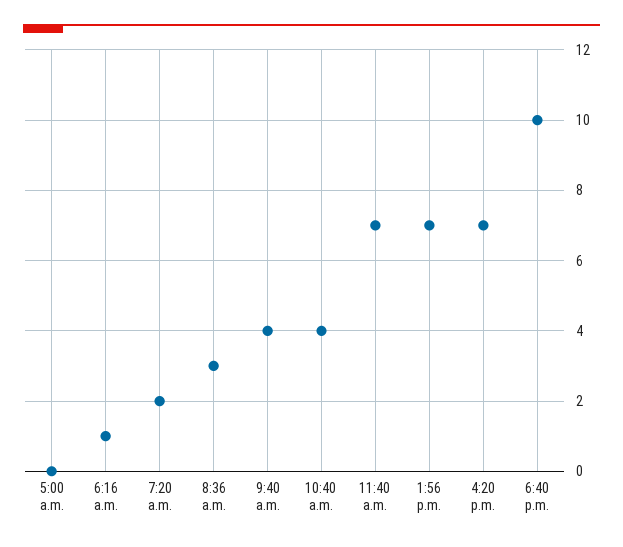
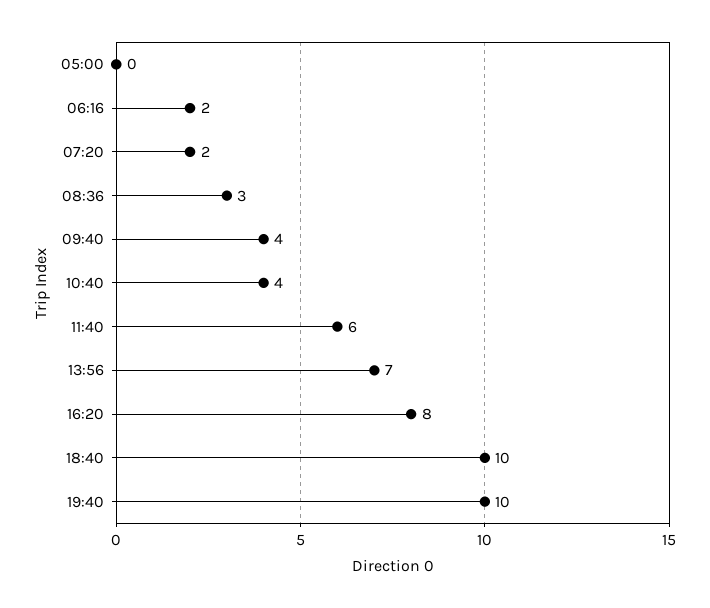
6:16 a.m.: 1 -> 2
11:40 a.m.: 7 -> 6
4:20 p.m.: 7 -> 8
19:40: none -> 10

